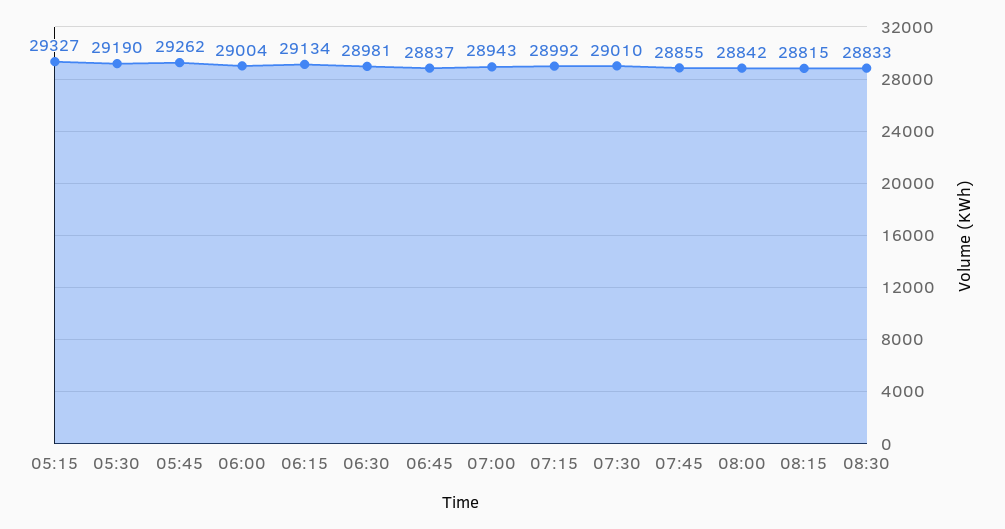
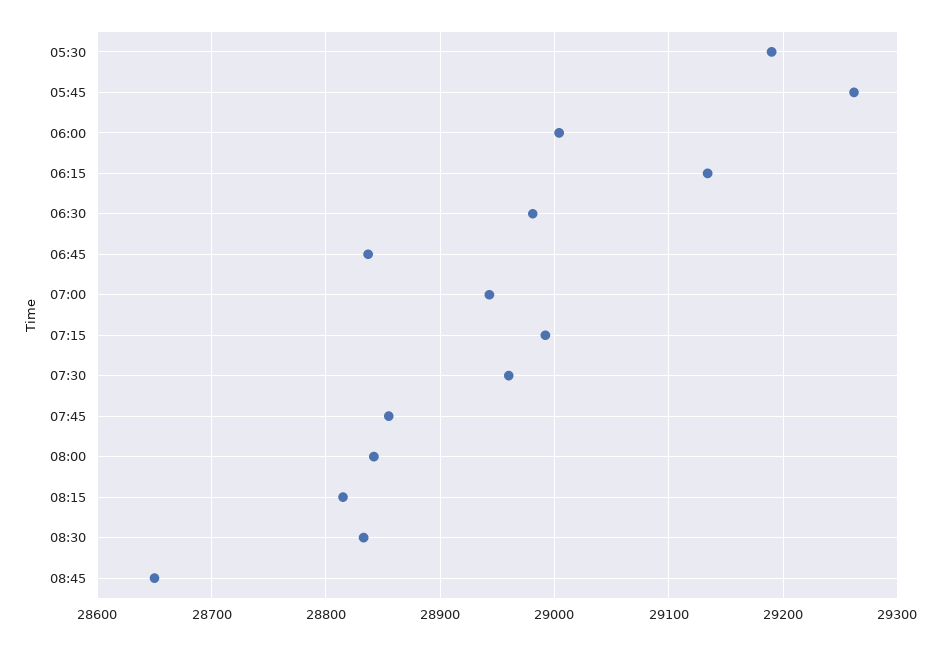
05:15: 29327 -> none
07:30: 29010 -> 28960
08:45: none -> 28650

